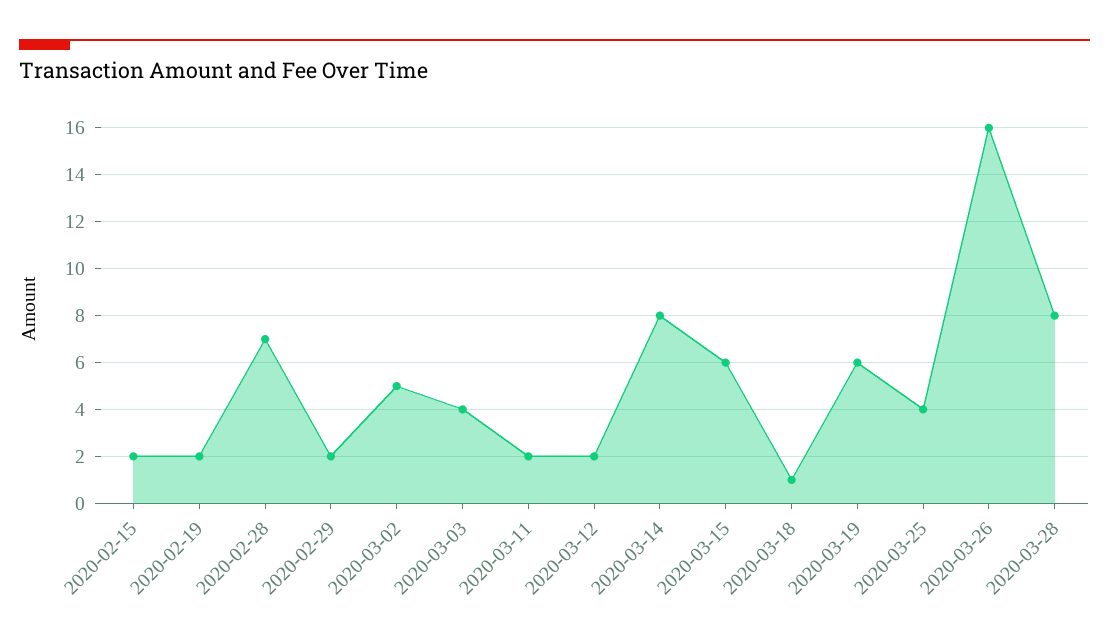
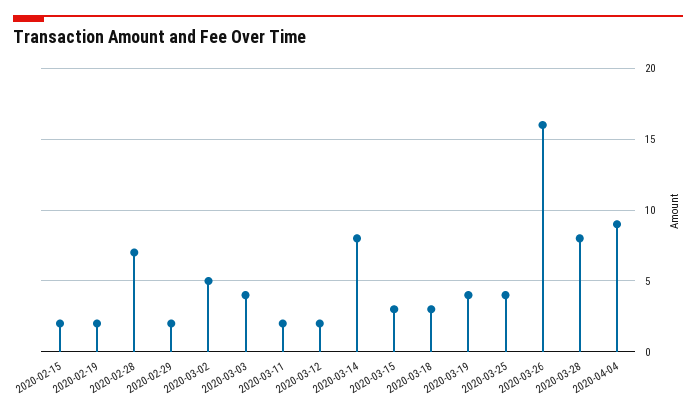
2020-03-15: 6 -> 3
2020-03-18: 1 -> 3
2020-03-19: 6 -> 4
2020-04-04: none -> 9

